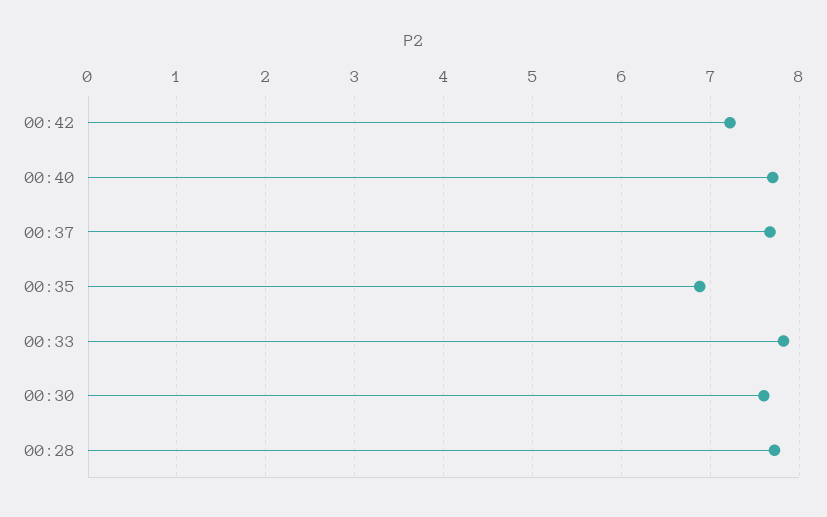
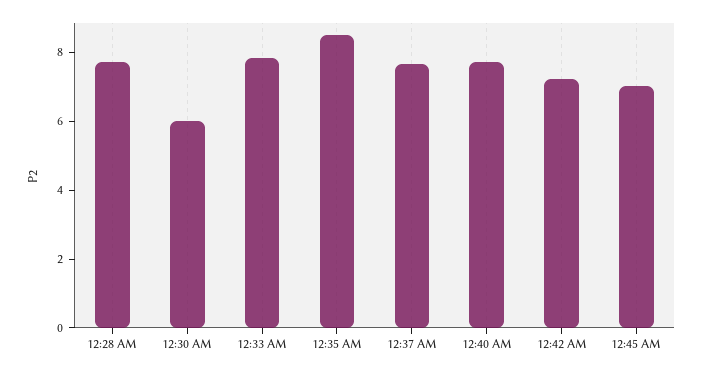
00:35: 6.9 -> 8.5
00:30: 7.6 -> 6
12:45 AM: none -> 7

